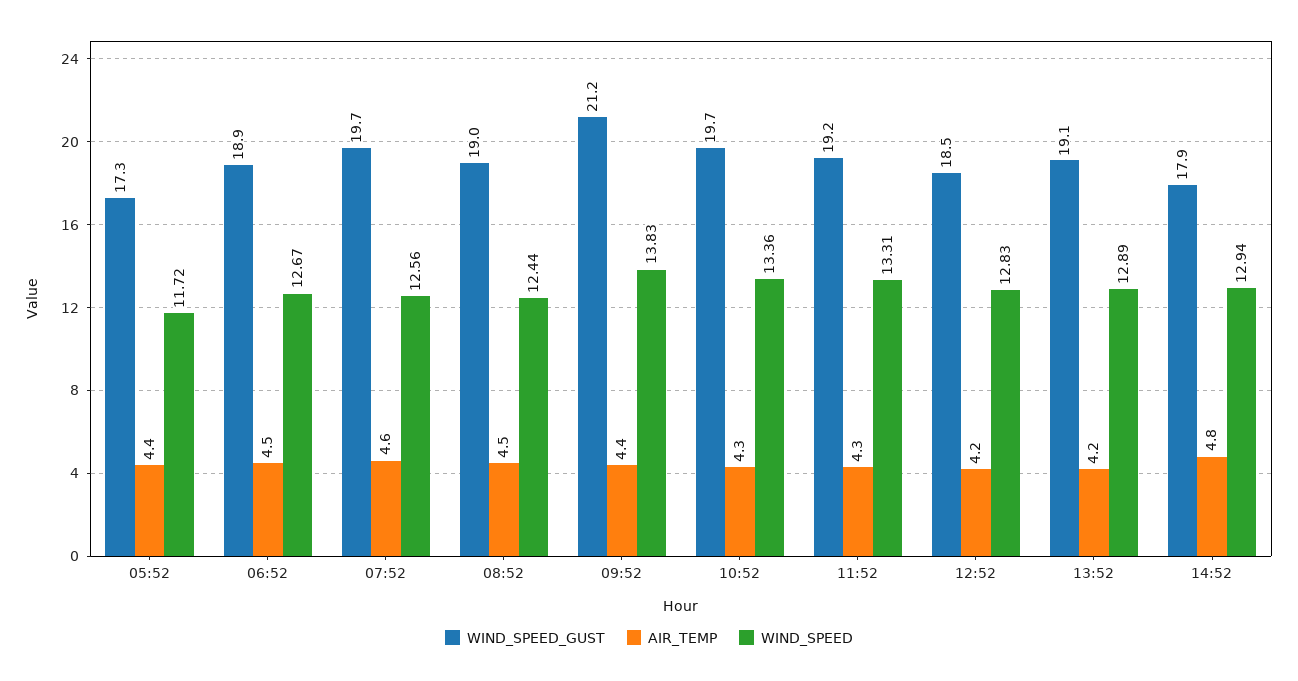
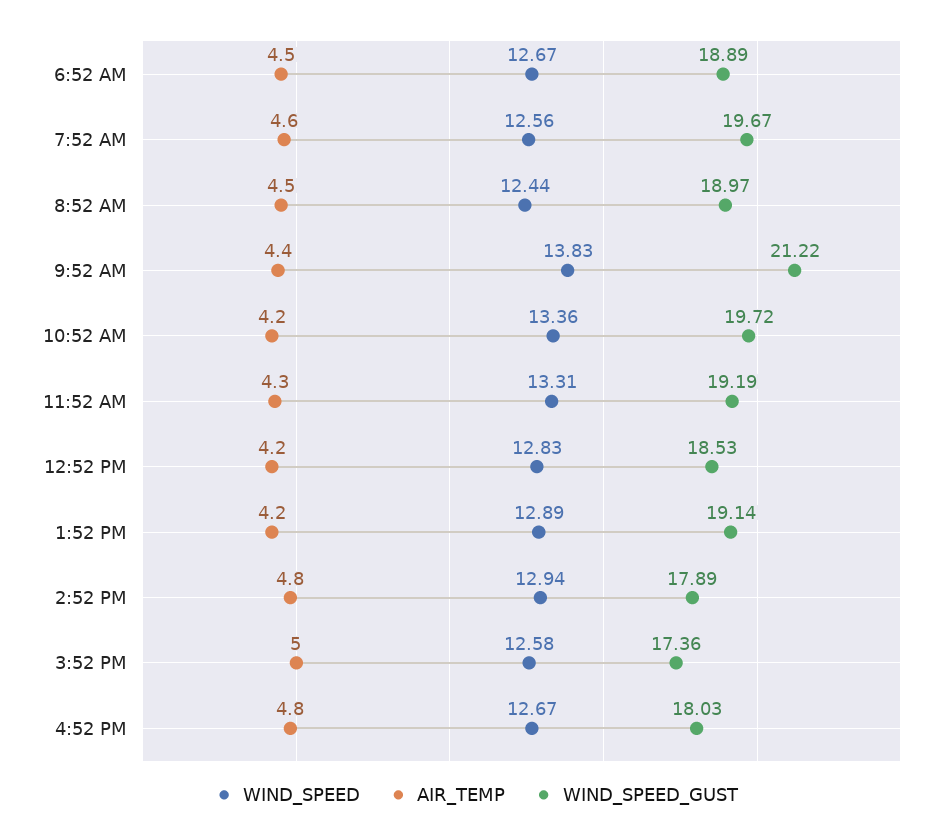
WIND_SPEED_GUST, 05:52: 17.3 -> none
AIR_TEMP, 05:52: 4.4 -> none
WIND_SPEED, 05:52: 11.72 -> none
AIR_TEMP, 10:52: 4.3 -> 4.2
WIND_SPEED, 3:52 PM: none -> 12.58
AIR_TEMP, 3:52 PM: none -> 5
WIND_SPEED_GUST, 3:52 PM: none -> 17.36
WIND_SPEED, 4:52 PM: none -> 12.67
AIR_TEMP, 4:52 PM: none -> 4.8
WIND_SPEED_GUST, 4:52 PM: none -> 18.03

